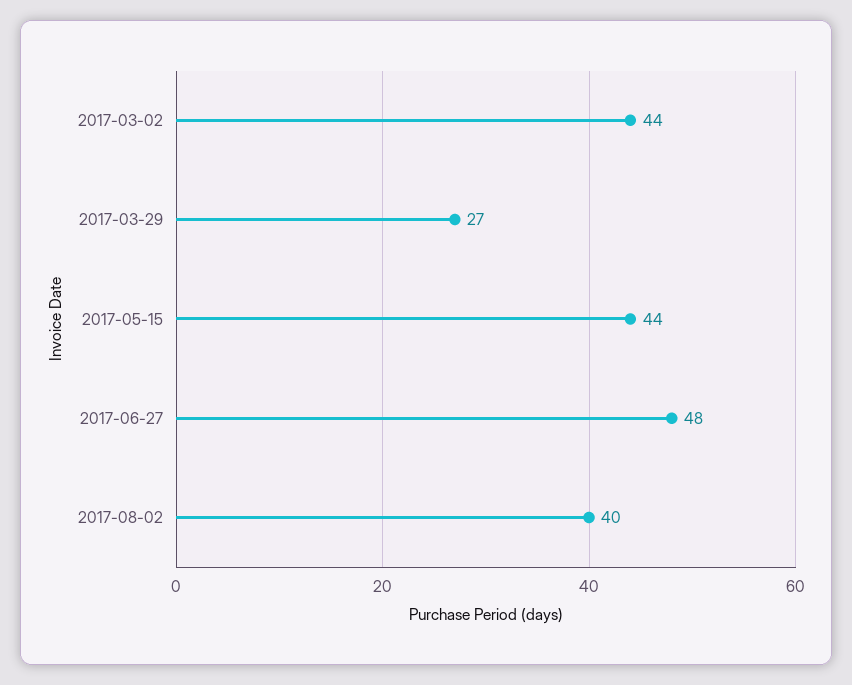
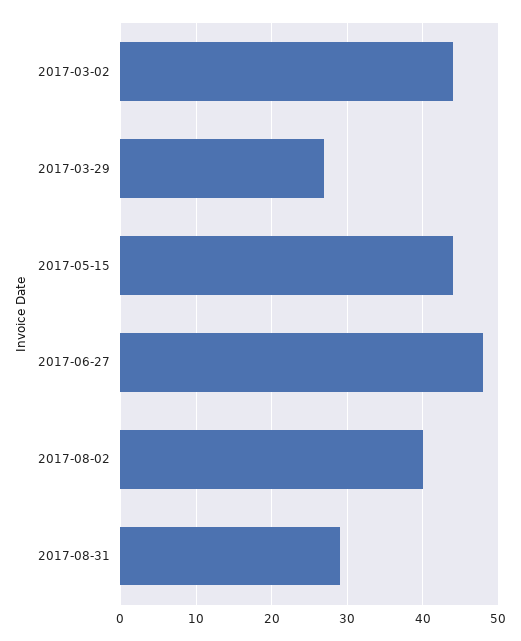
2017-08-31: none -> 29

